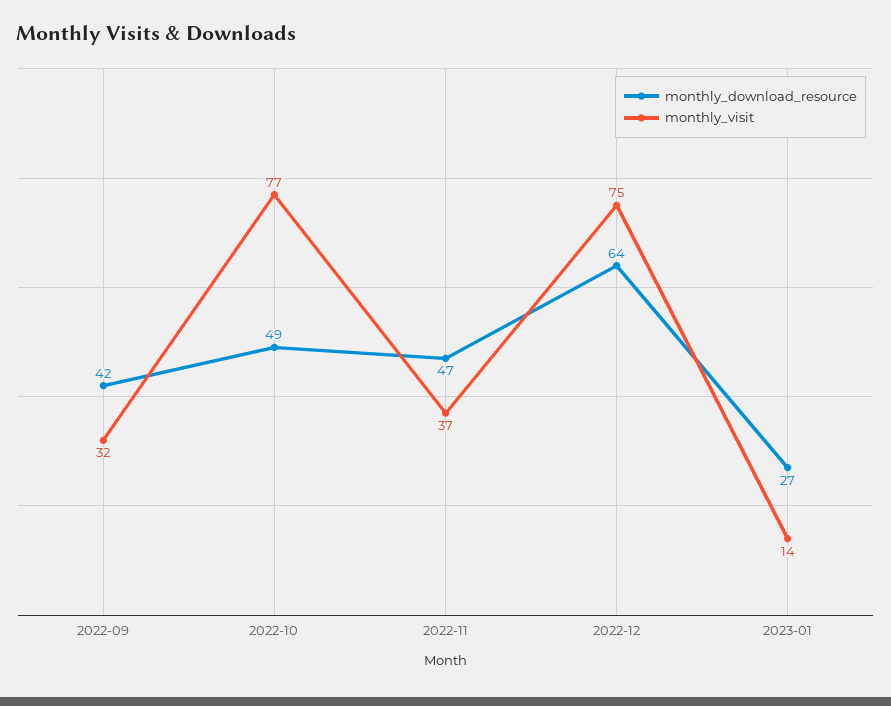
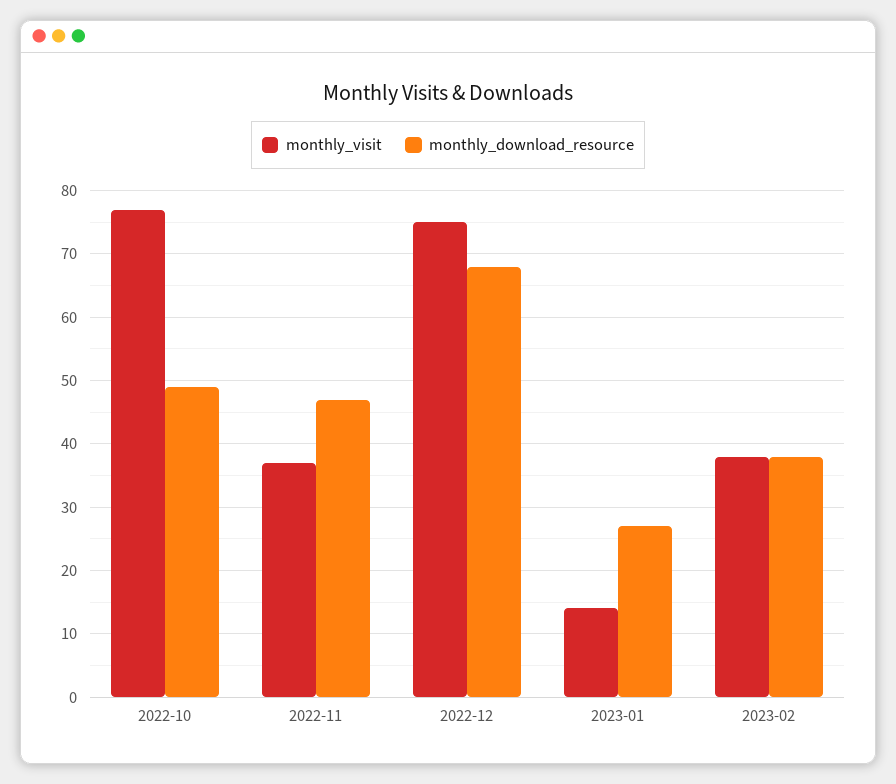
monthly_download_resource, 2022-09: 42 -> none
monthly_visit, 2022-09: 32 -> none
monthly_download_resource, 2022-12: 64 -> 68
monthly_visit, 2023-02: none -> 38
monthly_download_resource, 2023-02: none -> 38

